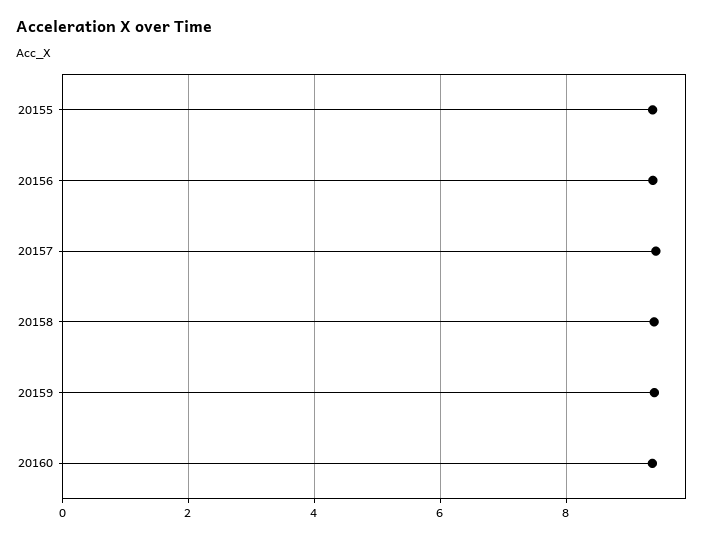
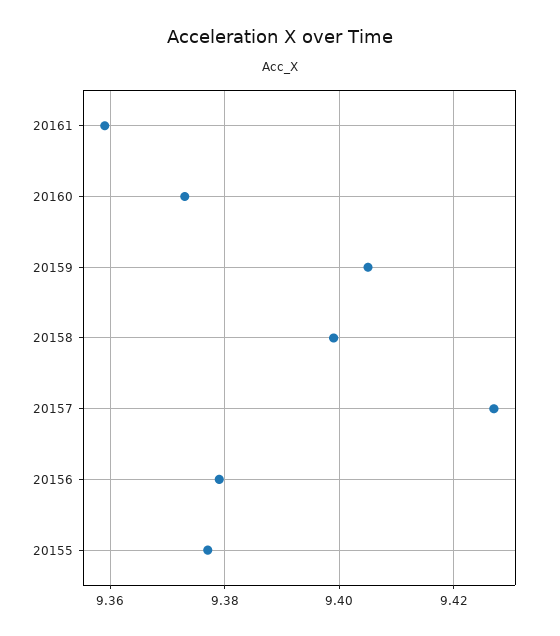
20161: none -> 9.36

